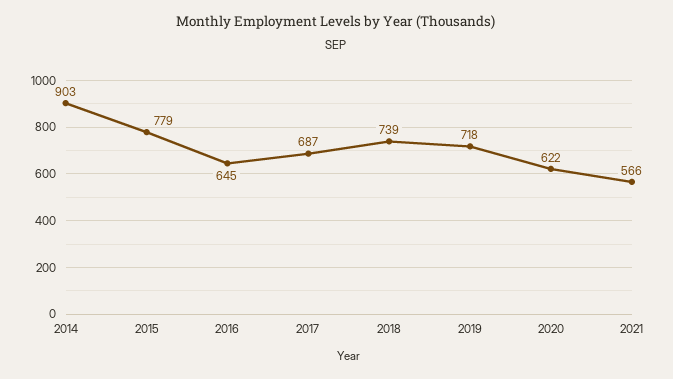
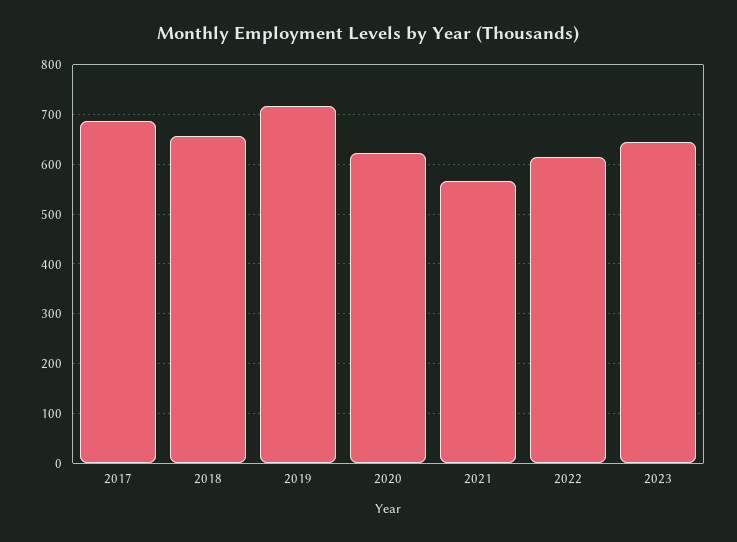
2014: 903 -> none
2015: 779 -> none
2016: 645 -> none
2018: 739 -> 660
2022: none -> 620
2023: none -> 640

